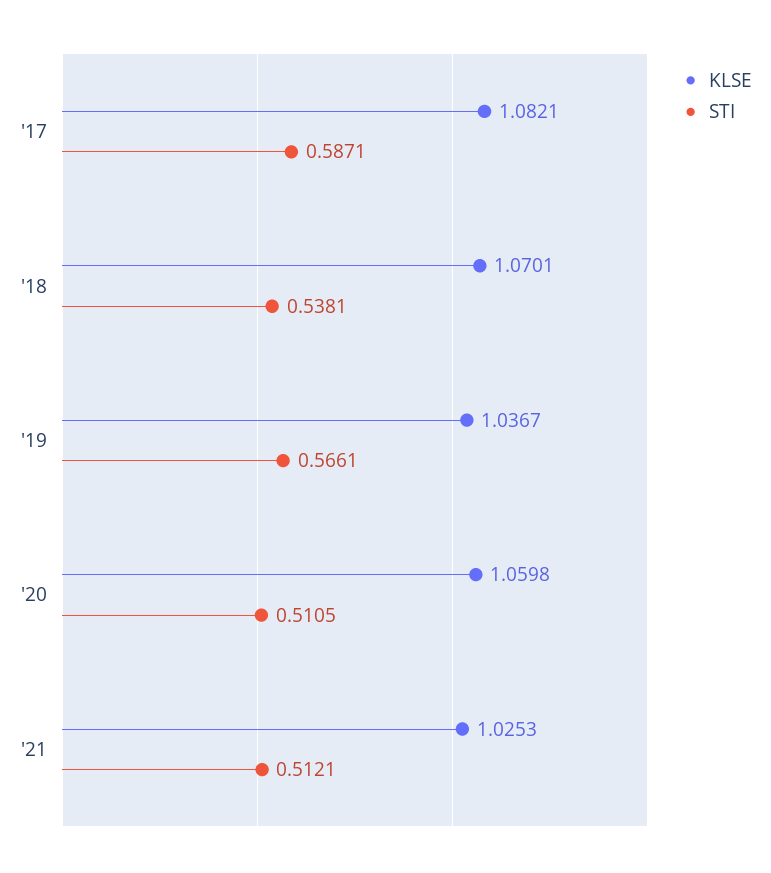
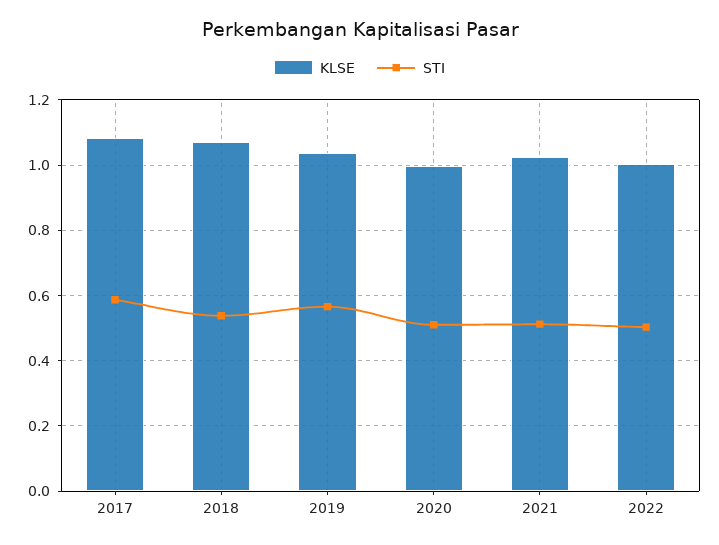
KLSE, '20: 1.0598 -> 1
KLSE, 2022: none -> 1
STI, 2022: none -> 0.5

